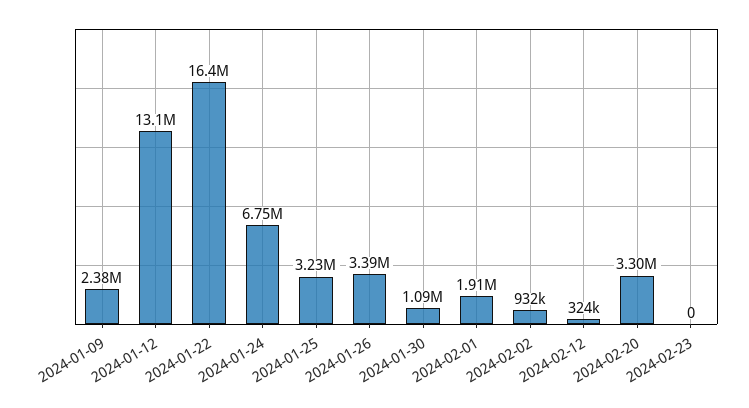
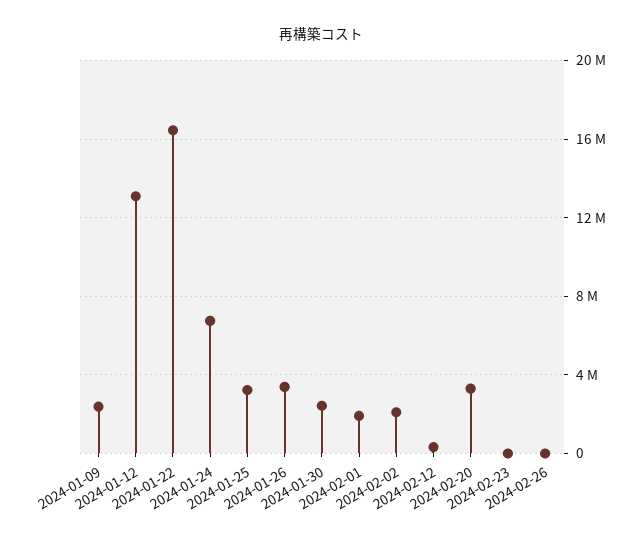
2024-01-30: 1090000 -> 2500000
2024-02-02: 932000 -> 2000000
2024-02-26: none -> 0

